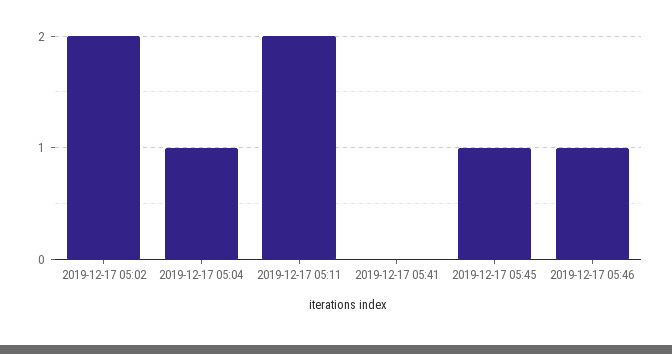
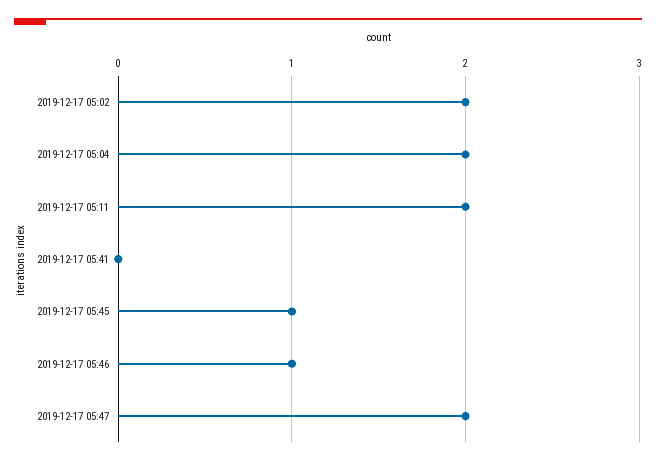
2019-12-17 05:04: 1 -> 2
2019-12-17 05:47: none -> 2

